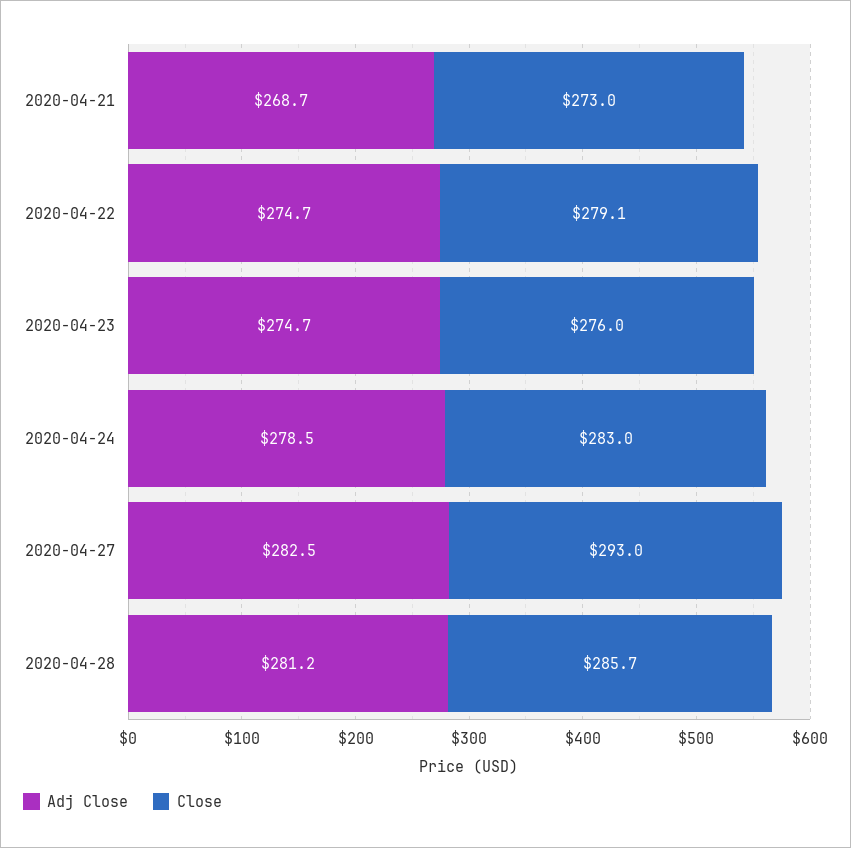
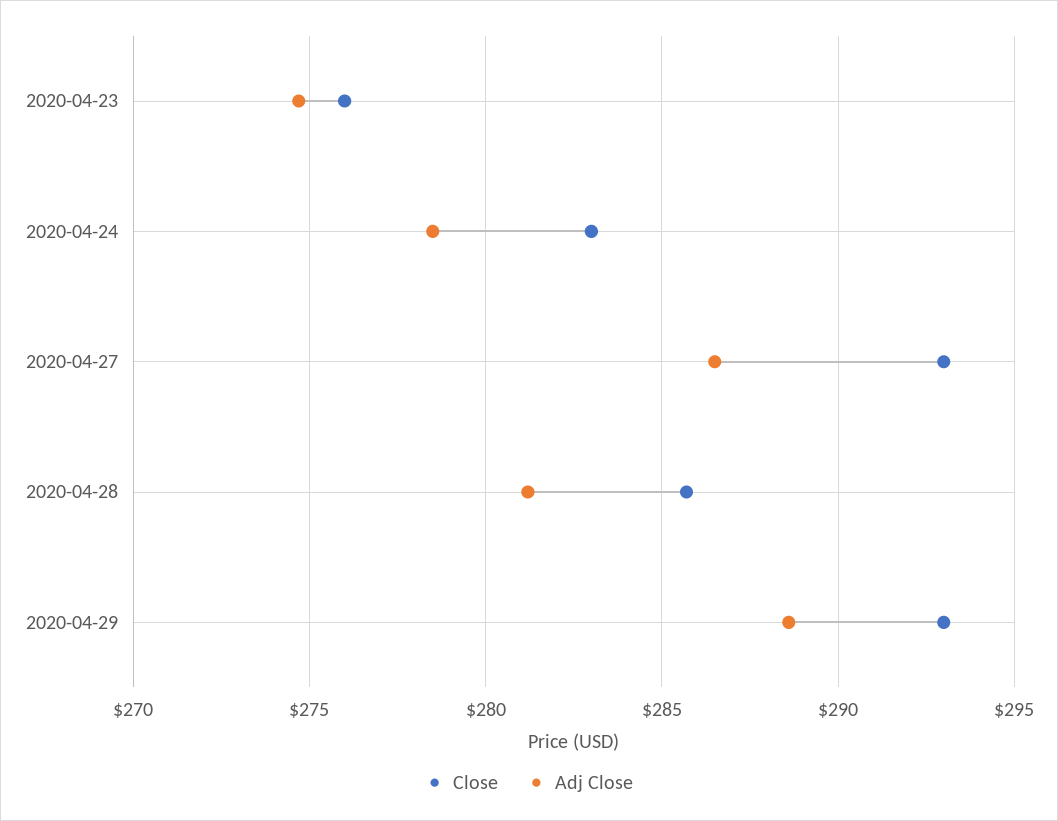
Adj Close, 2020-04-21: 268.7 -> none
Close, 2020-04-21: 273 -> none
Adj Close, 2020-04-22: 274.7 -> none
Close, 2020-04-22: 279.1 -> none
Adj Close, 2020-04-27: 282.5 -> 286.5
Close, 2020-04-29: none -> 293
Adj Close, 2020-04-29: none -> 288.5

